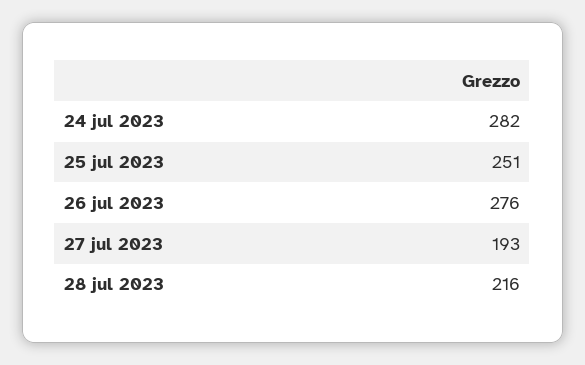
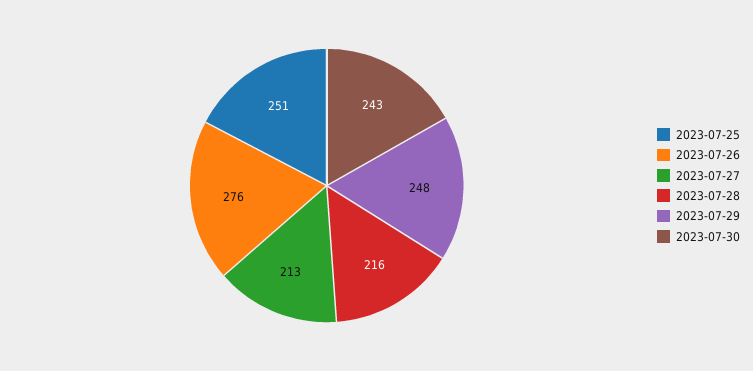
24 jul 2023: 282 -> none
27 jul 2023: 193 -> 213
2023-07-29: none -> 248
2023-07-30: none -> 243

